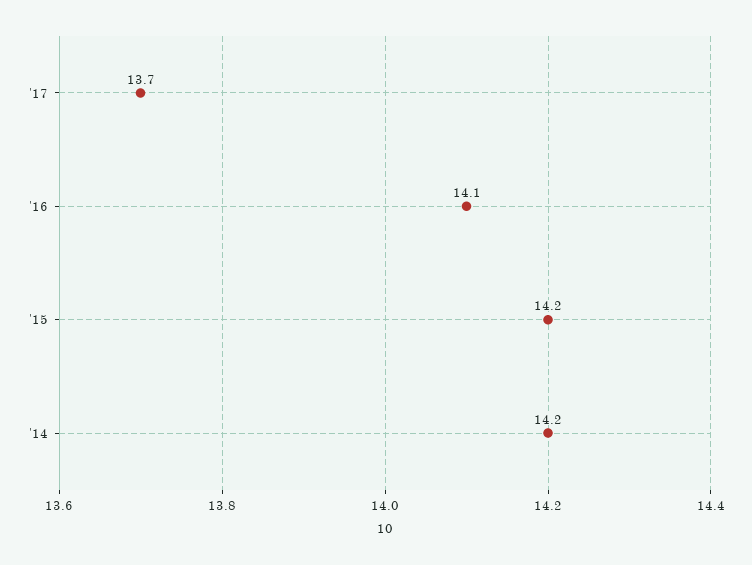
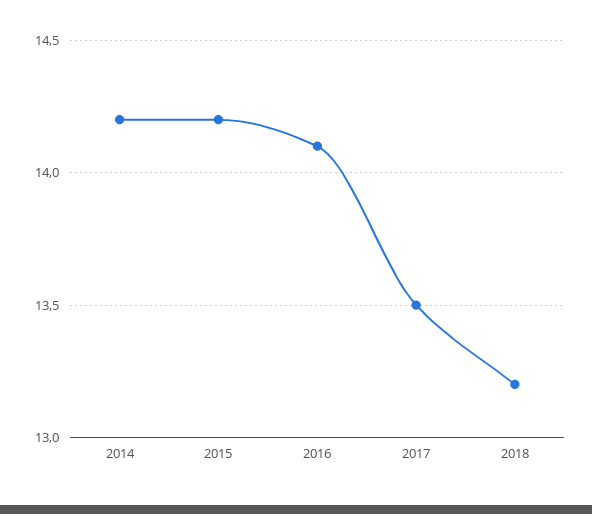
'17: 13.7 -> 13.5
2018: none -> 13.2

